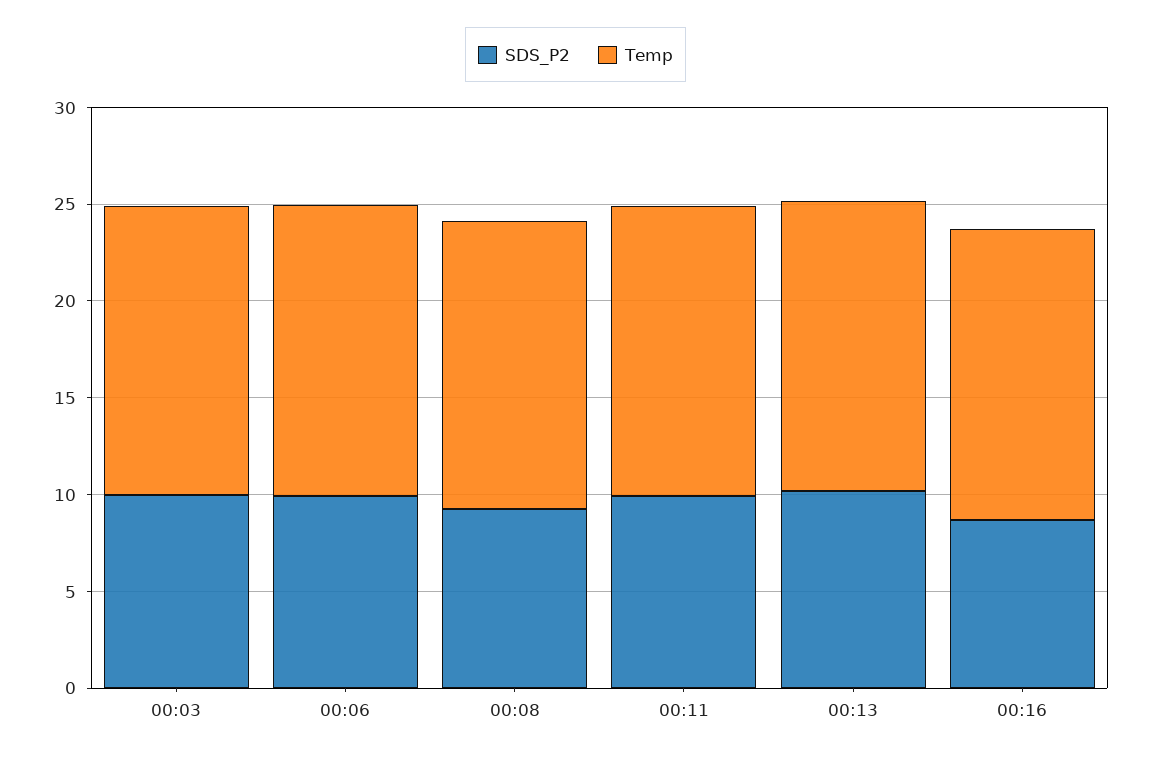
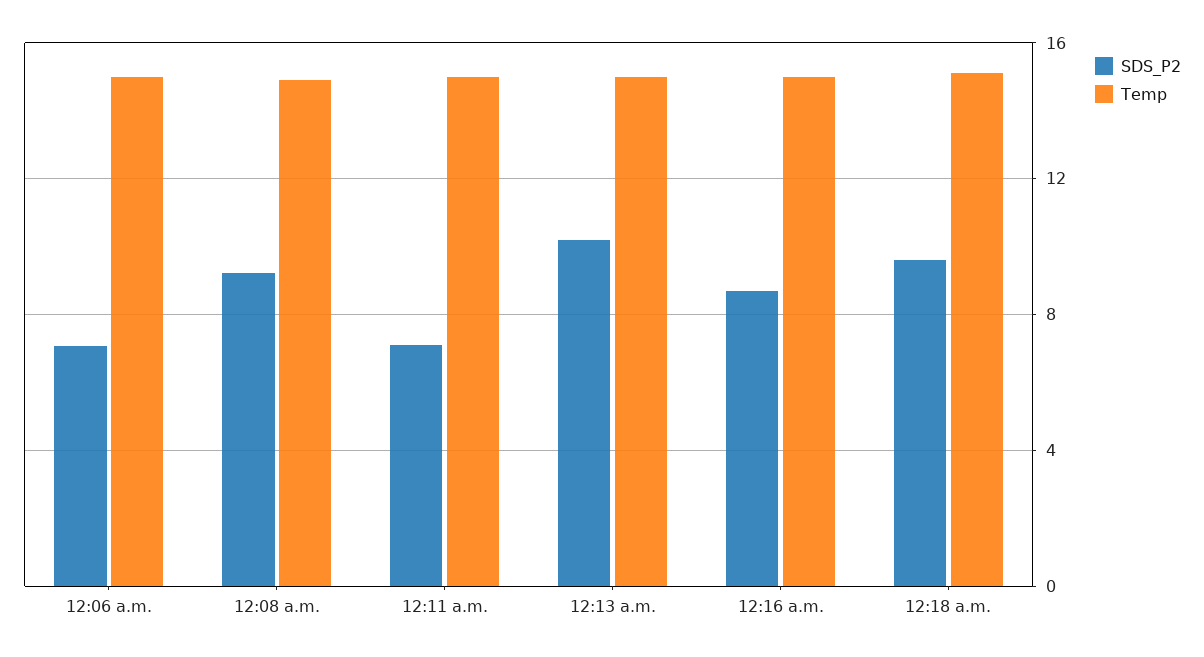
SDS_P2, 00:03: 10 -> none
Temp, 00:03: 15 -> none
SDS_P2, 00:06: 10 -> 7
SDS_P2, 00:11: 10 -> 7
SDS_P2, 12:18 a.m.: none -> 9.5
Temp, 12:18 a.m.: none -> 15

